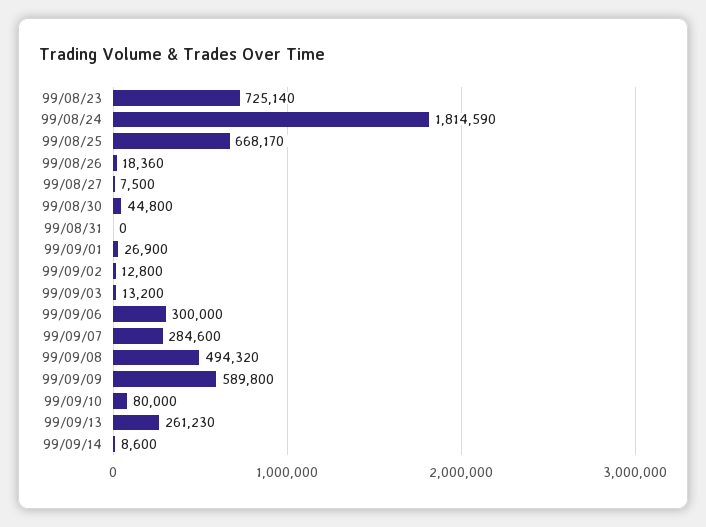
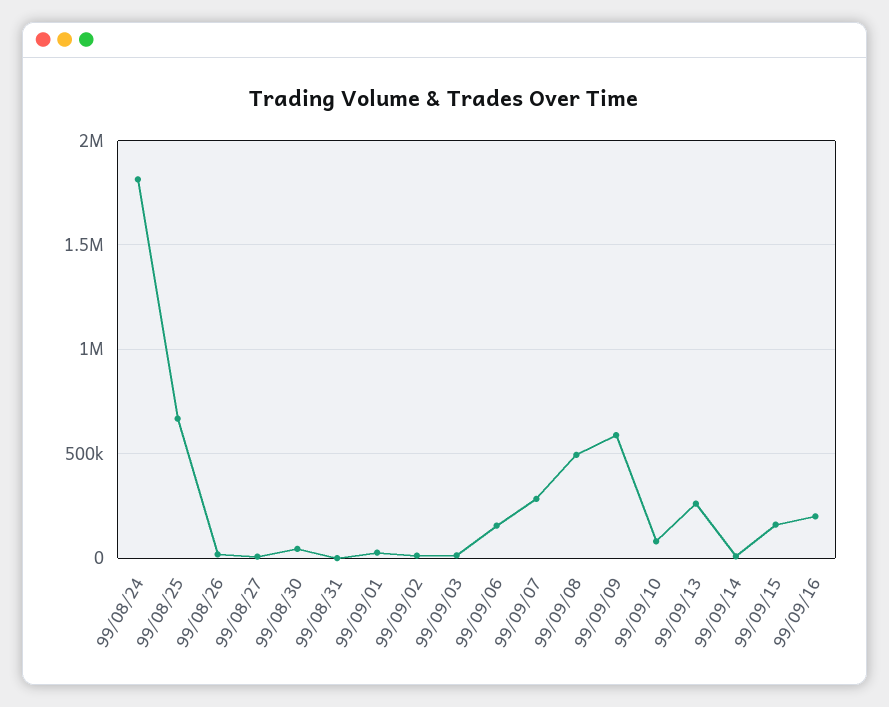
99/08/23: 725140 -> none
99/09/06: 300000 -> 150000
99/09/15: none -> 150000
99/09/16: none -> 200000

